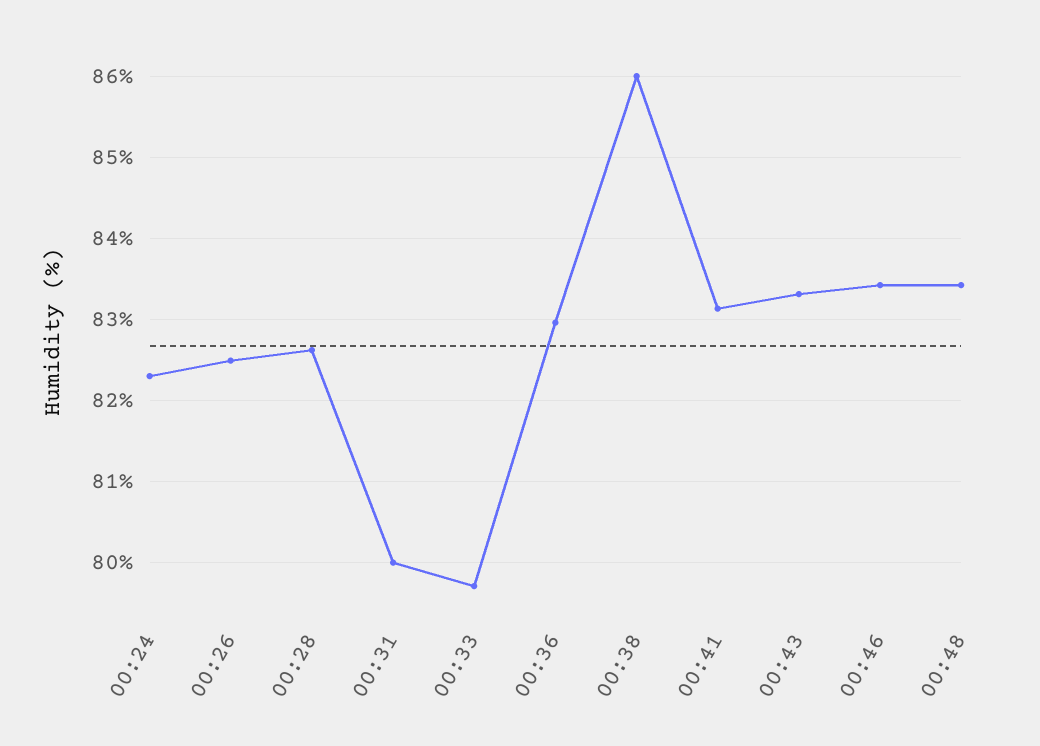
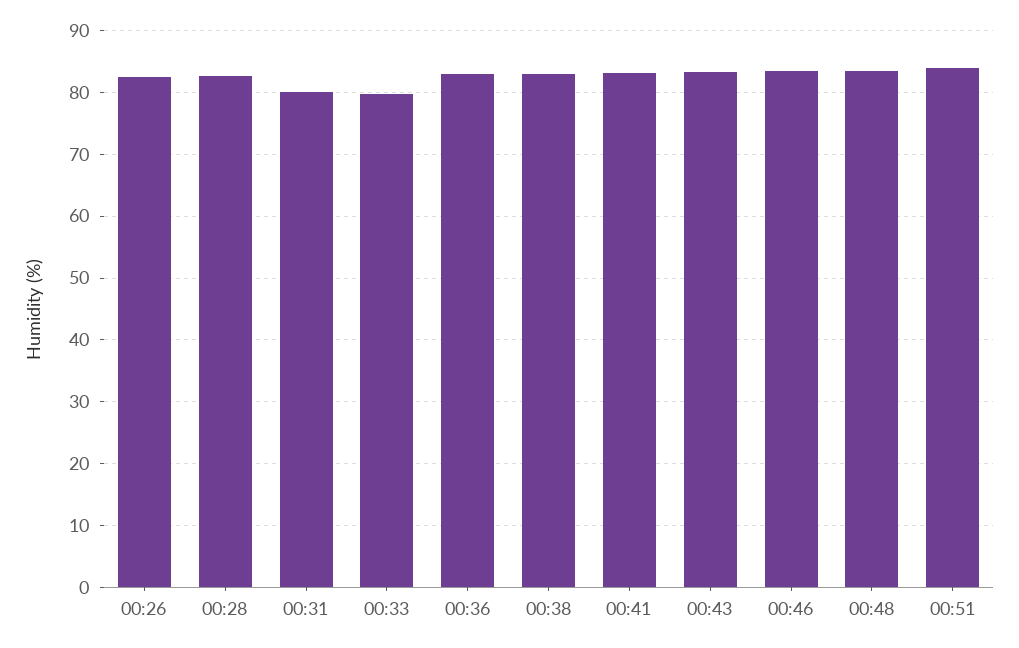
00:24: 82.3 -> none
00:38: 86 -> 83
00:51: none -> 84

